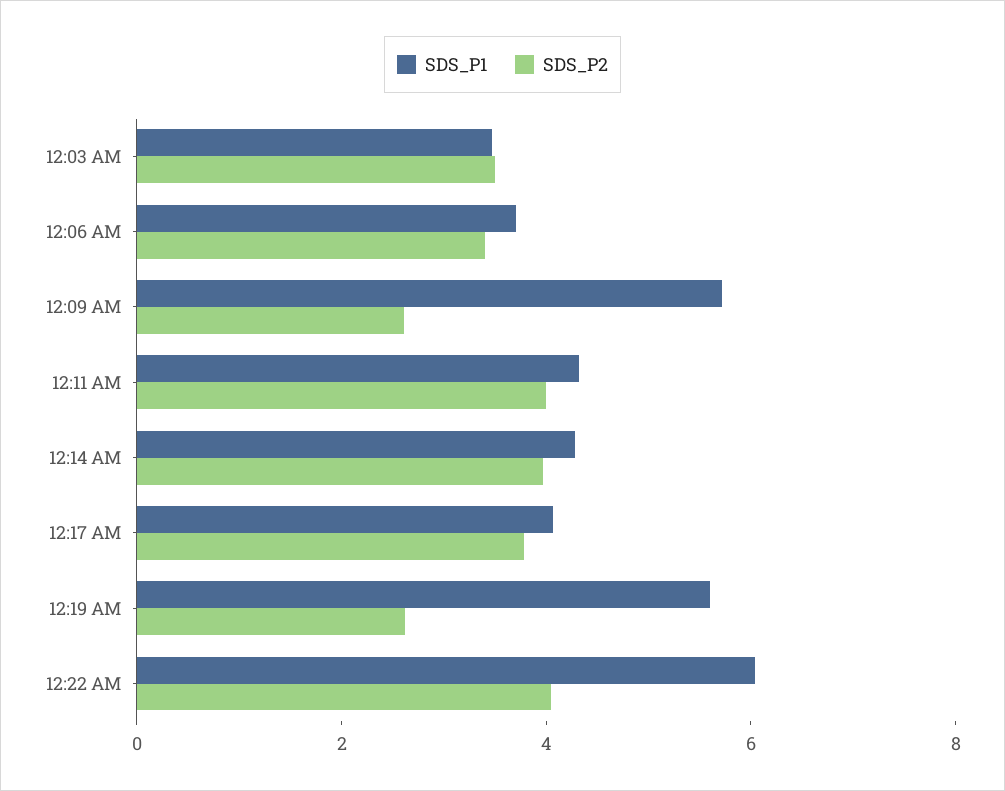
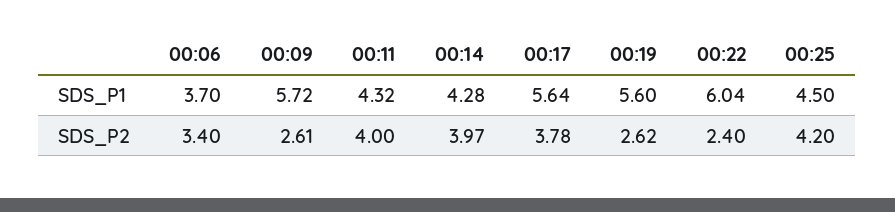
SDS_P1, 12:03 AM: 3.5 -> none
SDS_P2, 12:03 AM: 3.5 -> none
SDS_P1, 12:17 AM: 4 -> 5.64
SDS_P2, 12:22 AM: 4 -> 2.4
SDS_P1, 00:25: none -> 4.5
SDS_P2, 00:25: none -> 4.2

